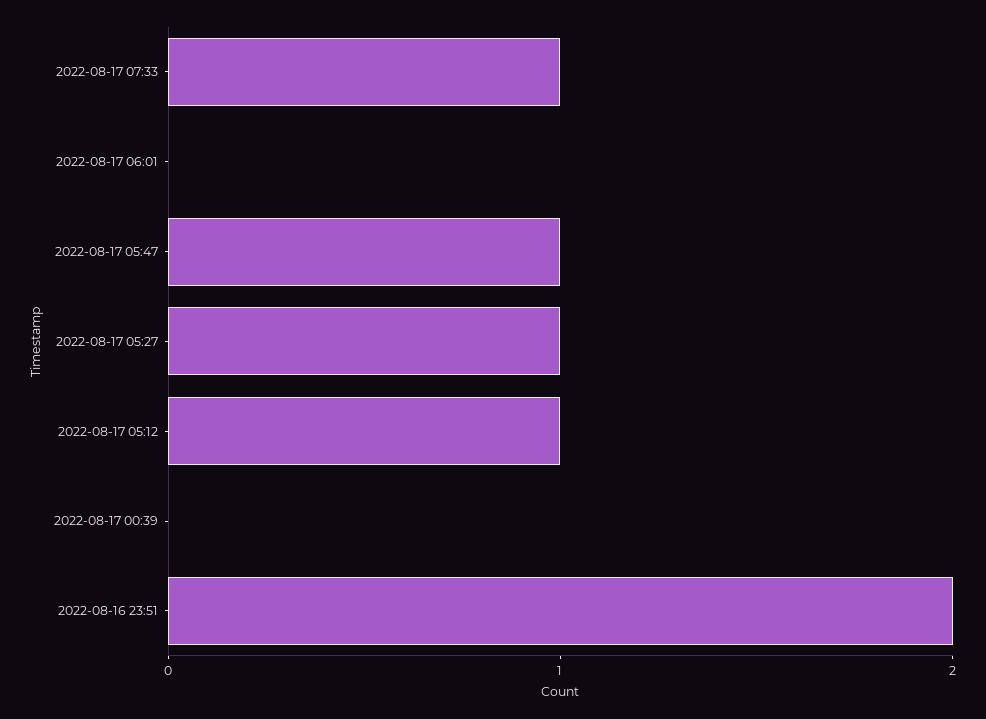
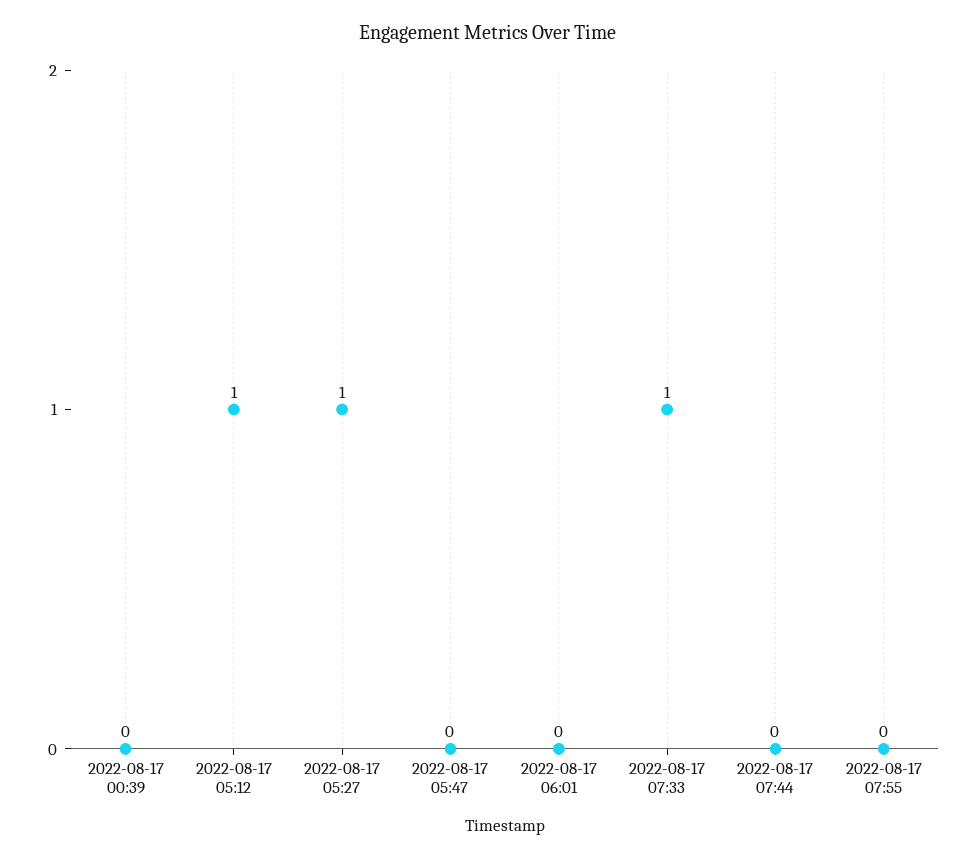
2022-08-17 05:47: 1 -> 0
2022-08-16 23:51: 2 -> none
2022-08-17 07:44: none -> 0
2022-08-17 07:55: none -> 0

